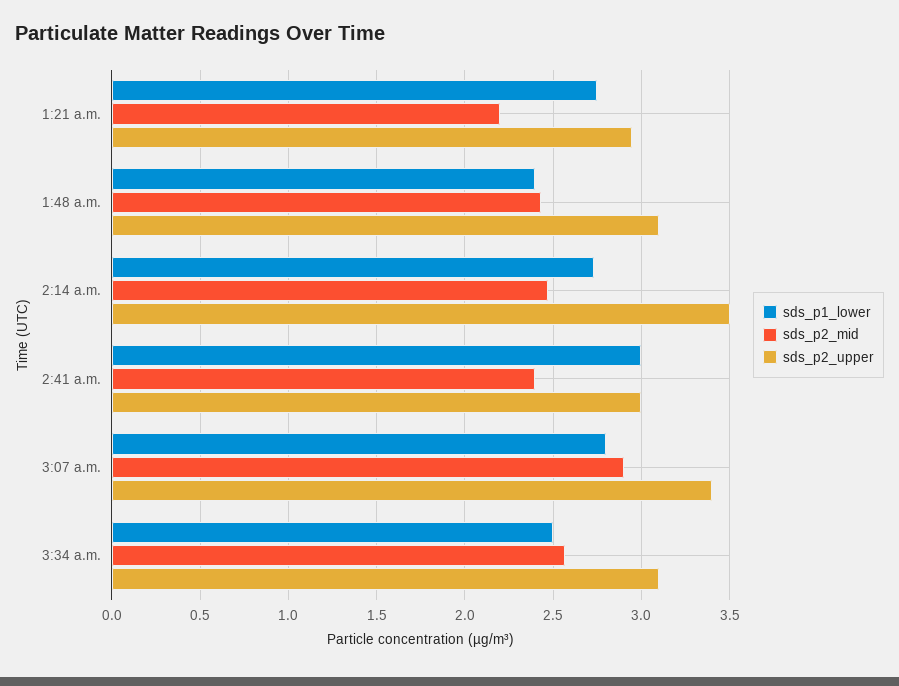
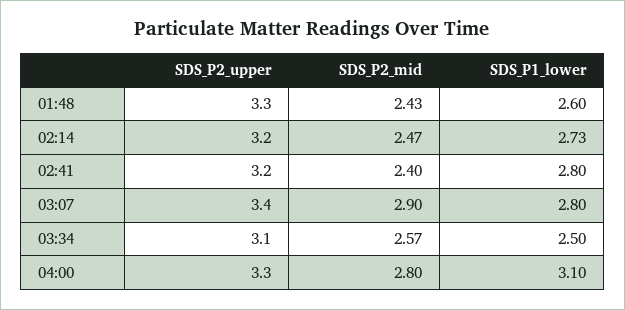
sds_p1_lower, 1:21 a.m.: 2.75 -> none
sds_p2_mid, 1:21 a.m.: 2.2 -> none
sds_p2_upper, 1:21 a.m.: 2.95 -> none
sds_p1_lower, 1:48 a.m.: 2.4 -> 2.6
sds_p2_upper, 1:48 a.m.: 3.1 -> 3.3
sds_p2_upper, 2:14 a.m.: 3.5 -> 3.2
sds_p1_lower, 2:41 a.m.: 3 -> 2.8
sds_p2_upper, 2:41 a.m.: 3 -> 3.2
sds_p2_upper, 04:00: none -> 3.3
sds_p2_mid, 04:00: none -> 2.8
sds_p1_lower, 04:00: none -> 3.1

